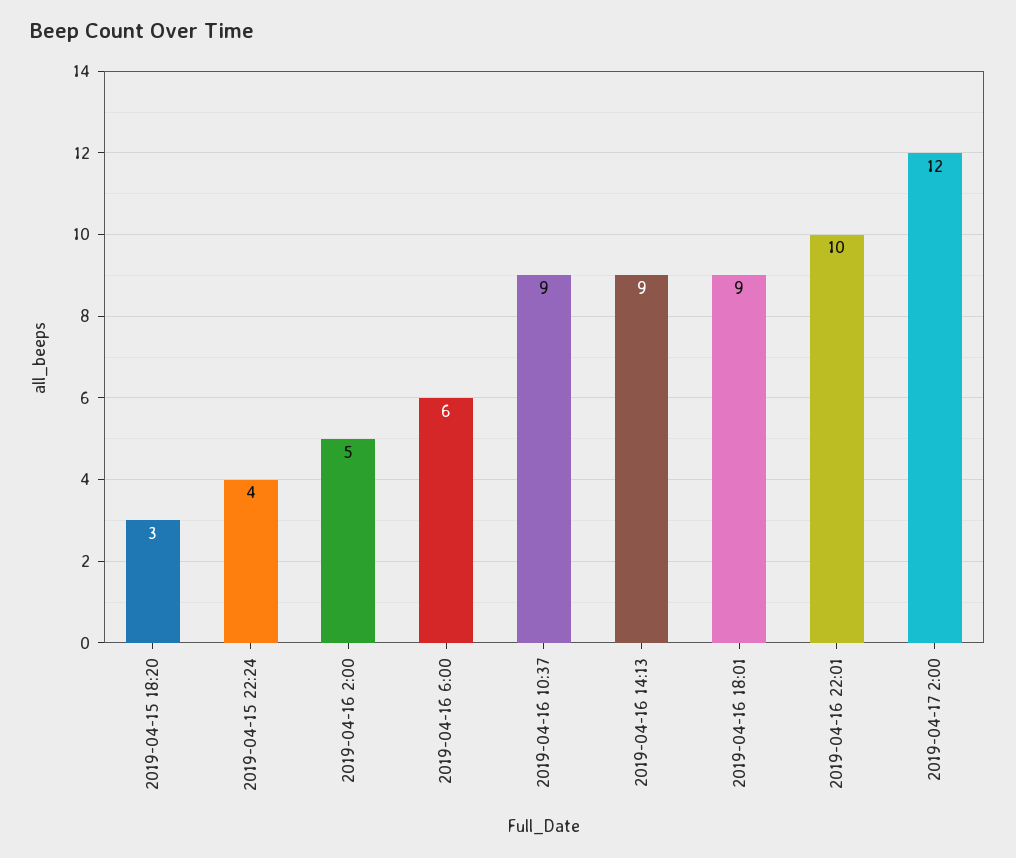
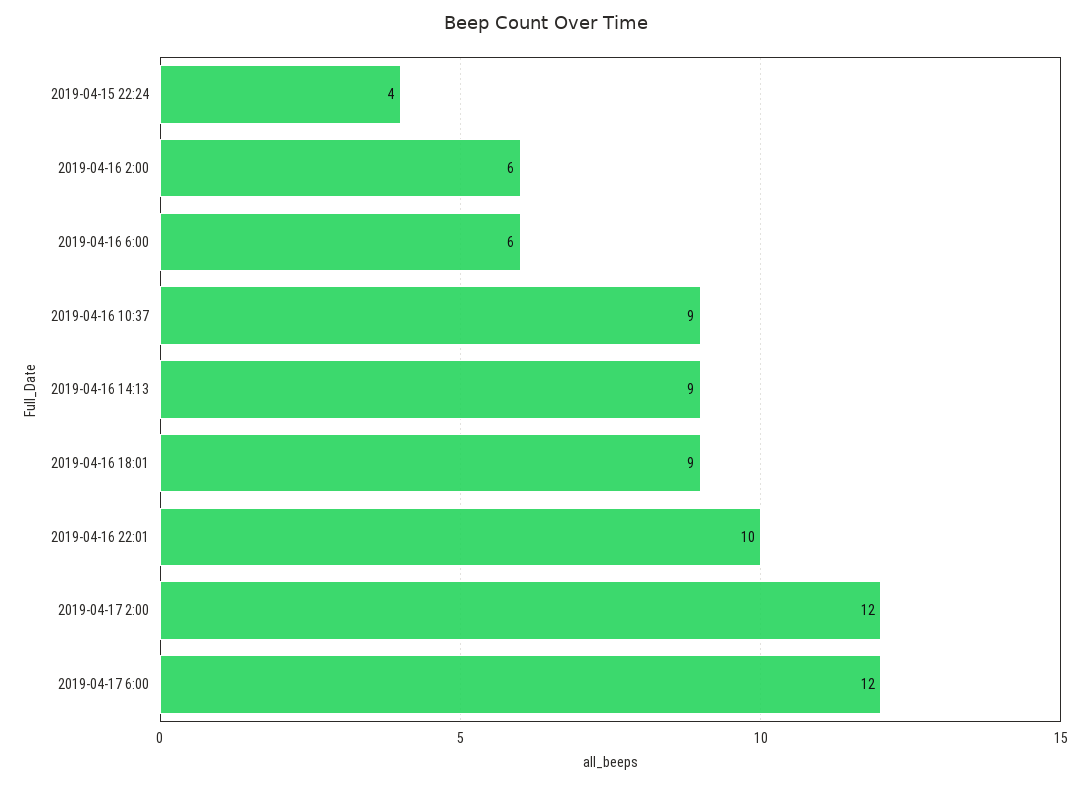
2019-04-15 18:20: 3 -> none
2019-04-16 2:00: 5 -> 6
2019-04-17 6:00: none -> 12

